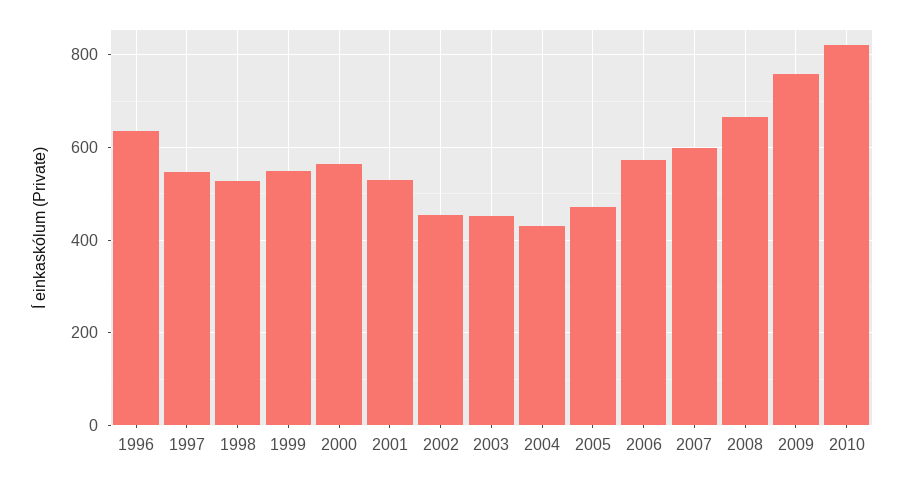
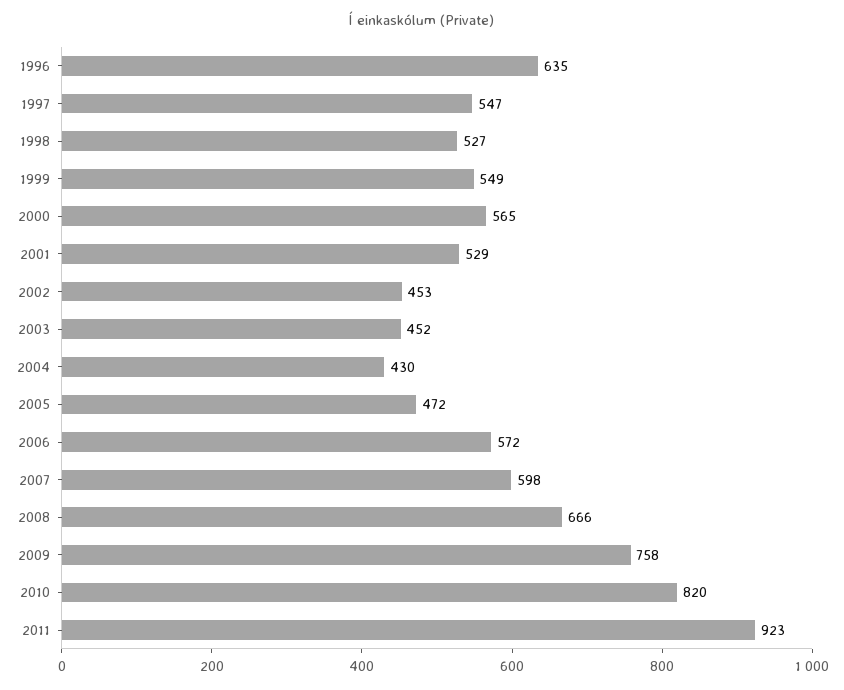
2011: none -> 923

